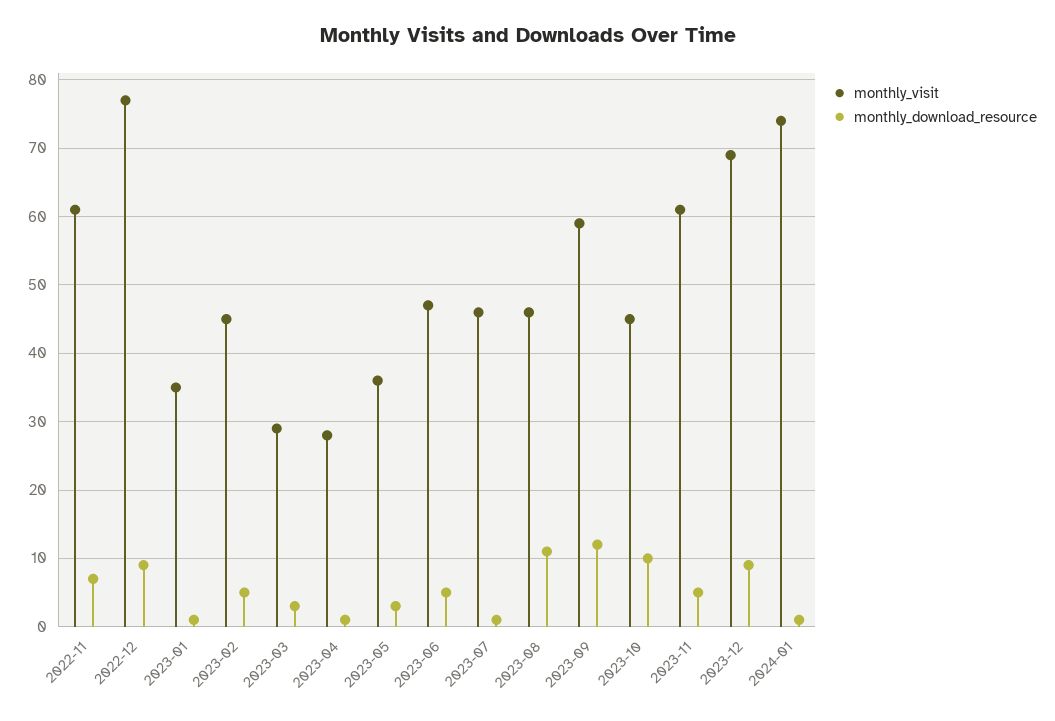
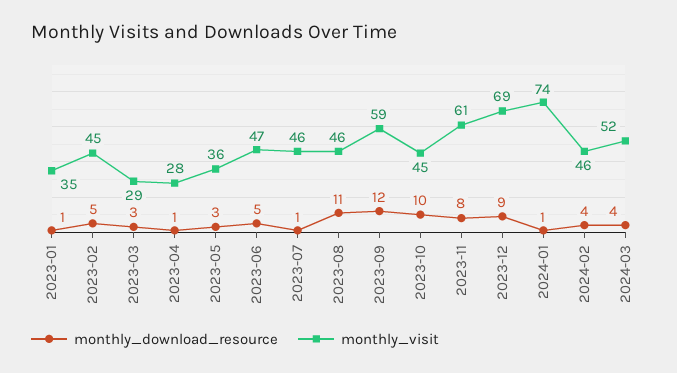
monthly_visit, 2022-11: 61 -> none
monthly_download_resource, 2022-11: 7 -> none
monthly_visit, 2022-12: 77 -> none
monthly_download_resource, 2022-12: 9 -> none
monthly_download_resource, 2023-11: 5 -> 8
monthly_download_resource, 2024-02: none -> 4
monthly_visit, 2024-02: none -> 46
monthly_download_resource, 2024-03: none -> 4
monthly_visit, 2024-03: none -> 52

